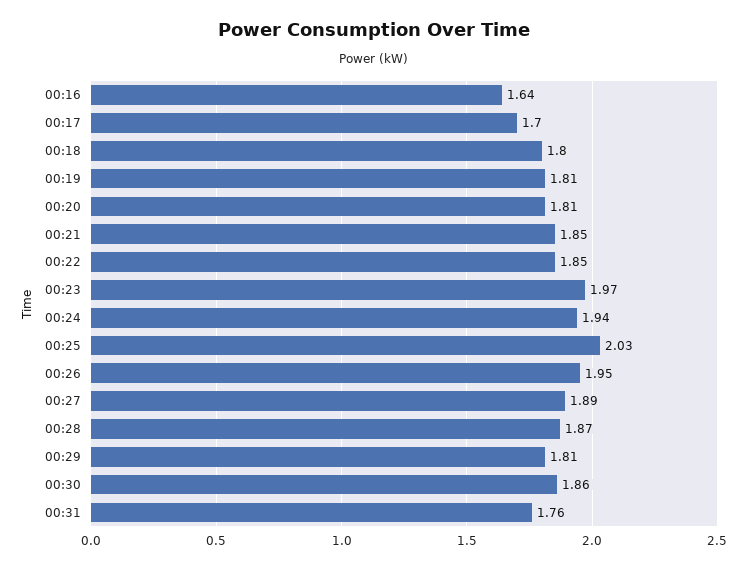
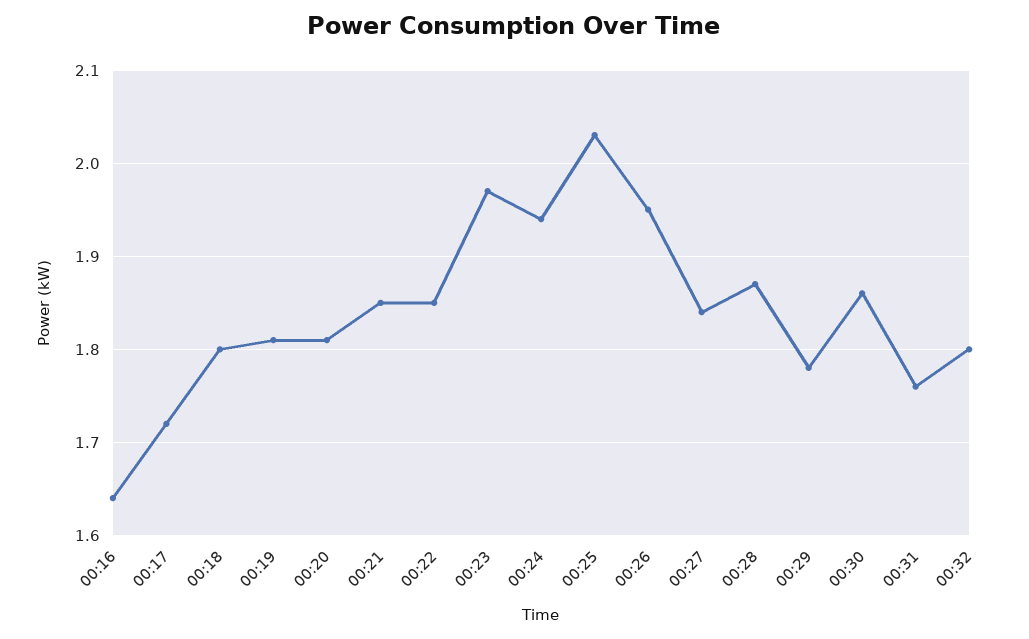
00:17: 1.7 -> 1.72
00:27: 1.89 -> 1.84
00:29: 1.81 -> 1.78
00:32: none -> 1.8

